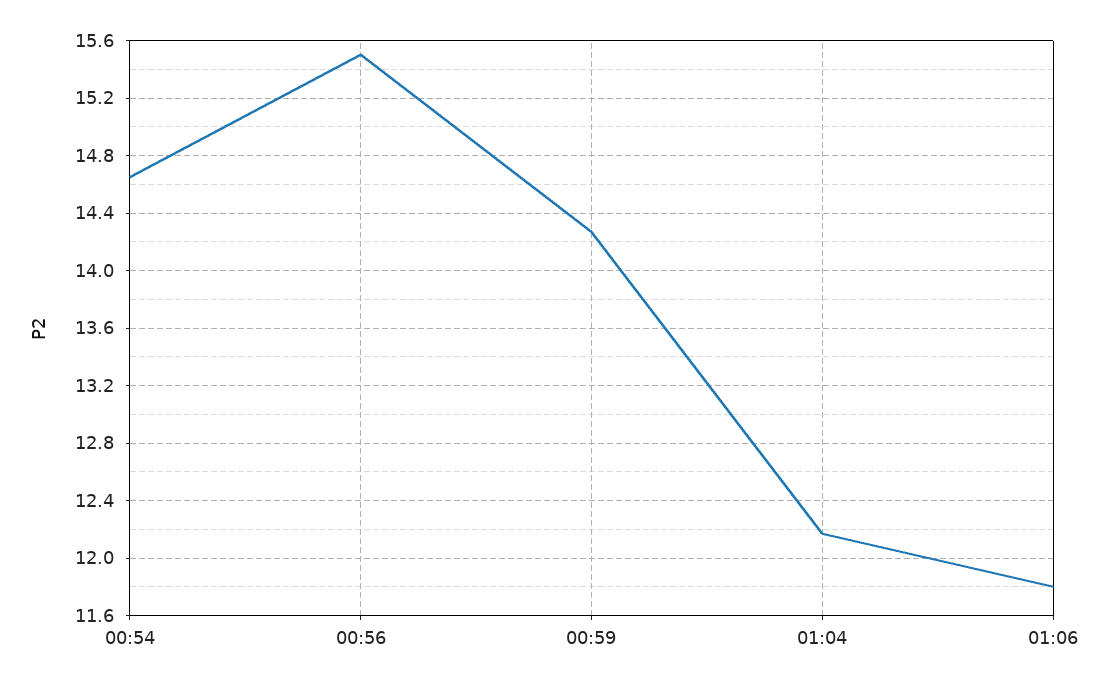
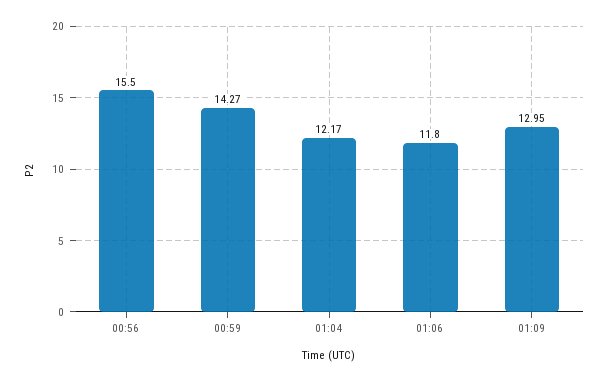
00:54: 14.65 -> none
01:09: none -> 12.95

